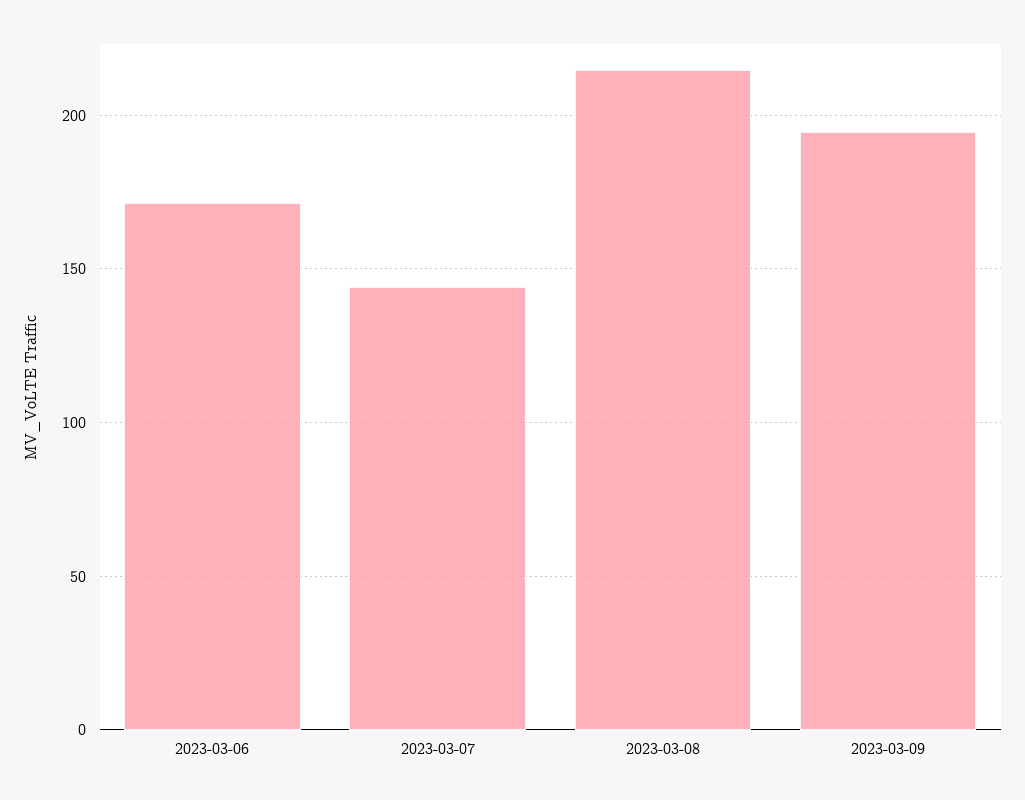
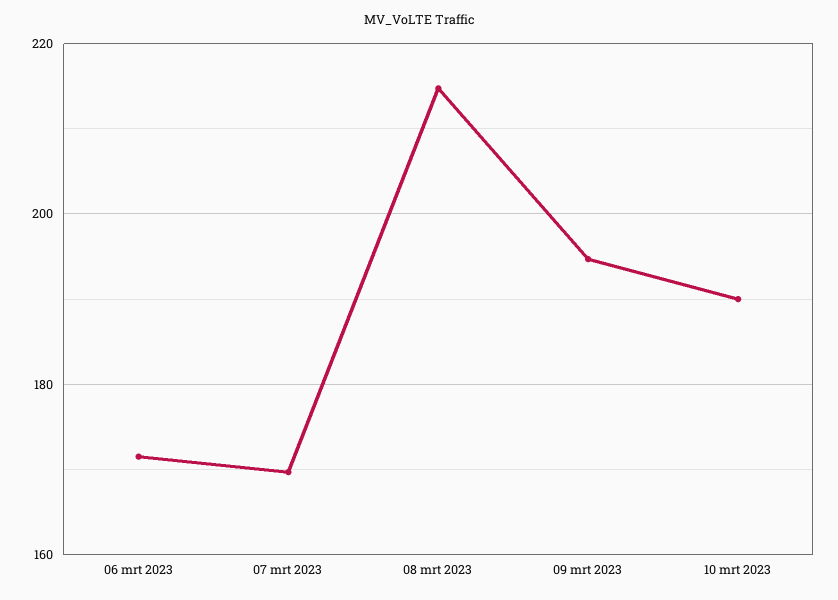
2023-03-07: 145 -> 170
10 mrt 2023: none -> 190

